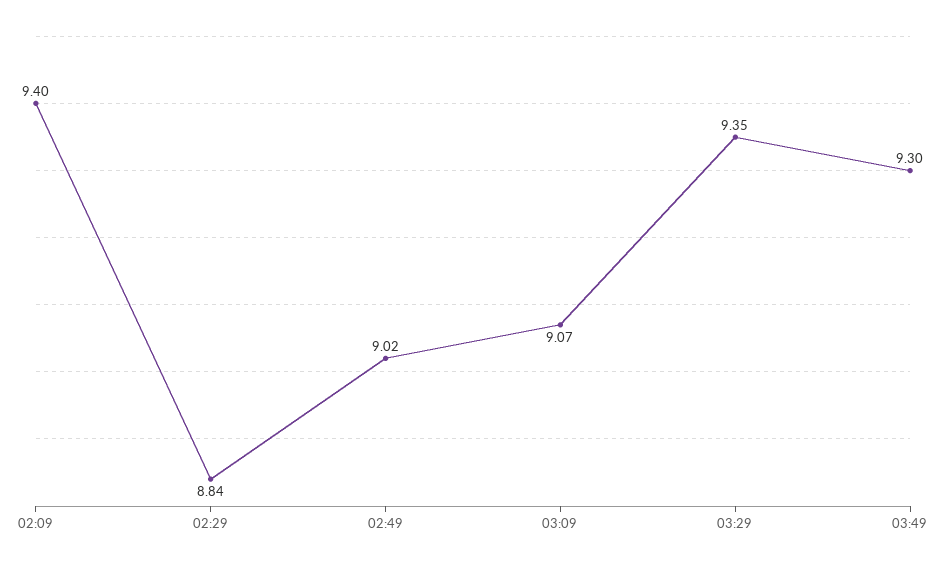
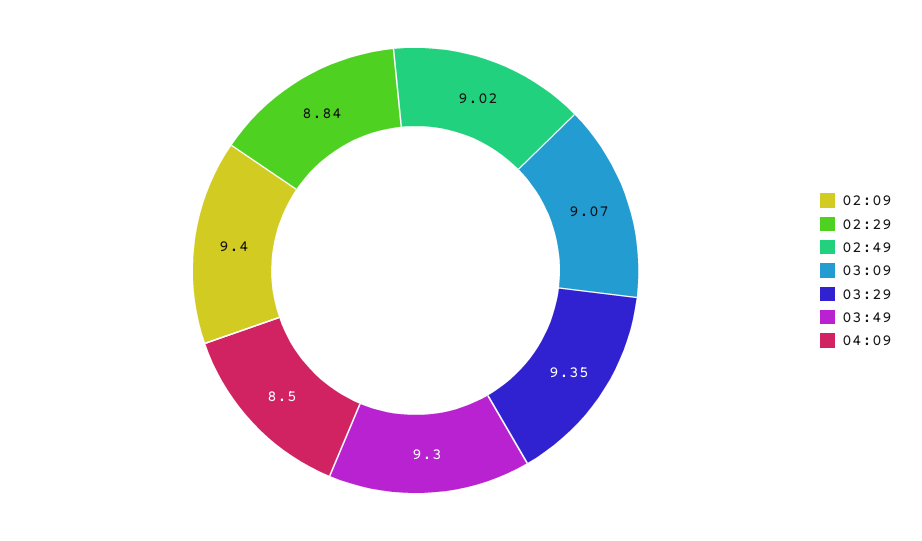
04:09: none -> 8.5

